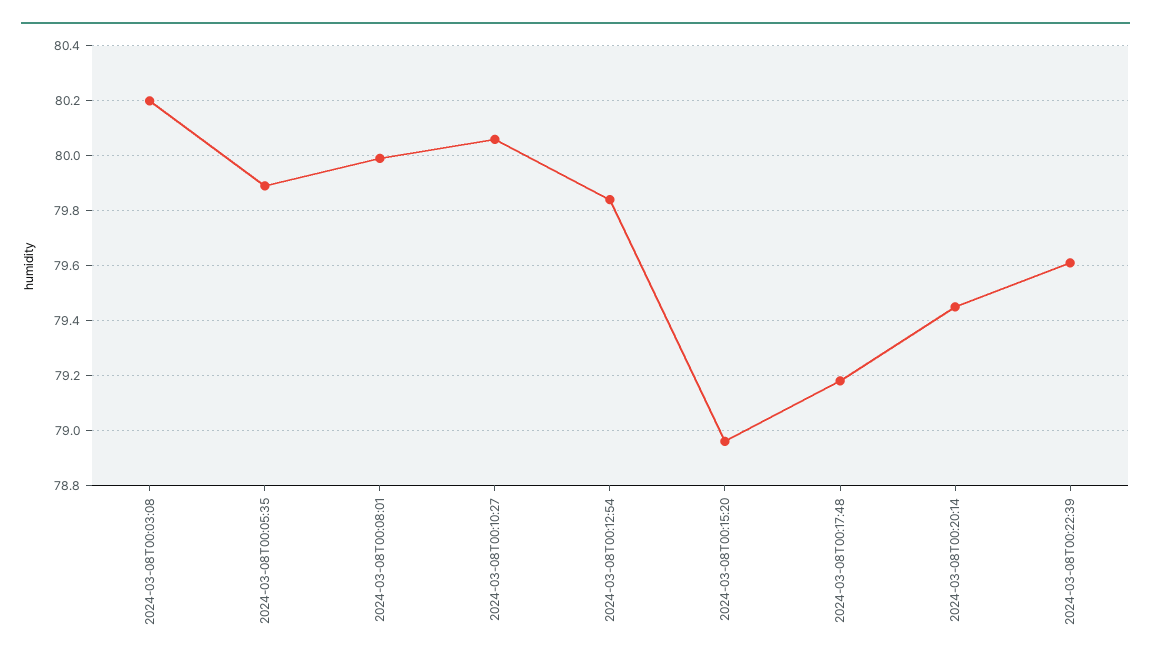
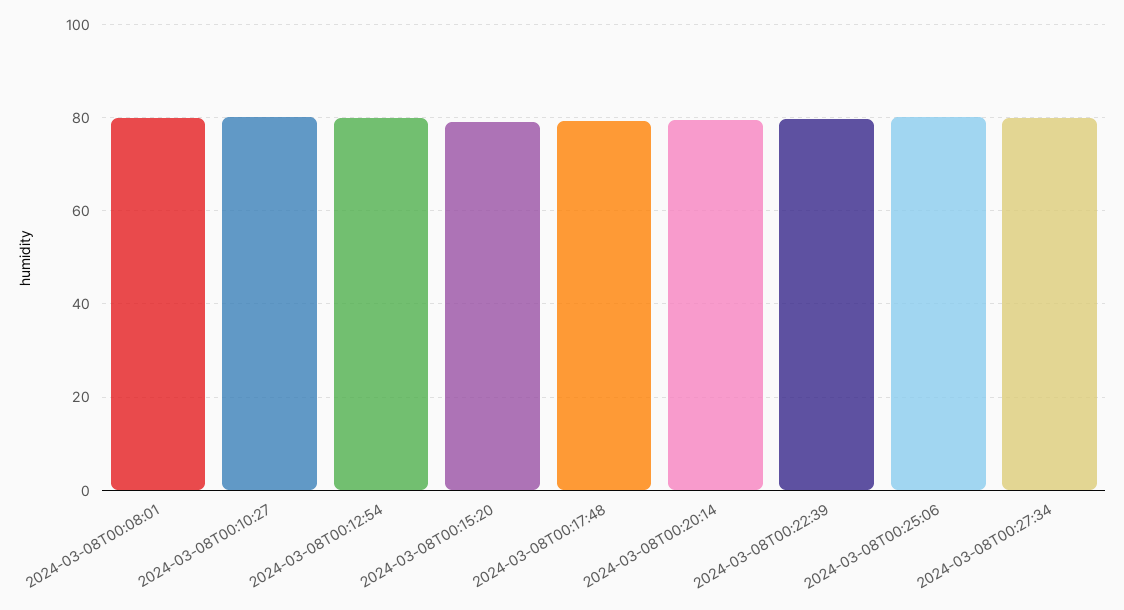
2024-03-08T00:03:08: 80.2 -> none
2024-03-08T00:05:35: 79.9 -> none
2024-03-08T00:25:06: none -> 80
2024-03-08T00:27:34: none -> 80

